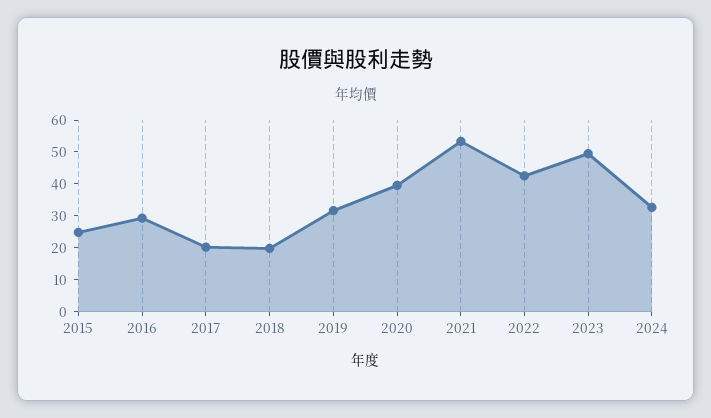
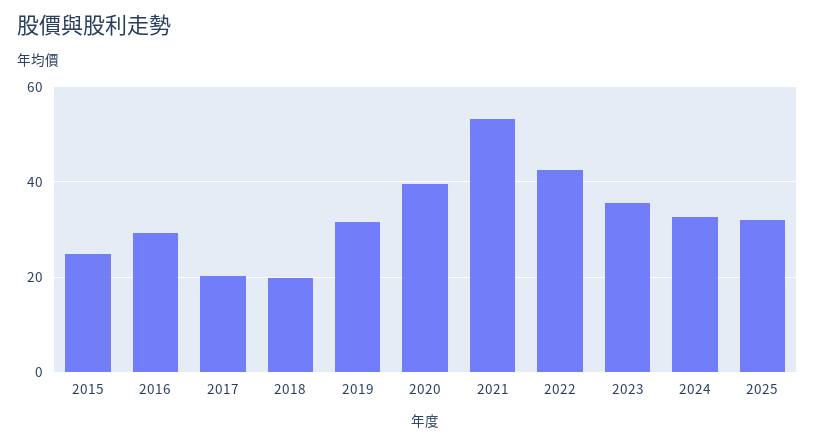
2023: 50 -> 36
2025: none -> 32

